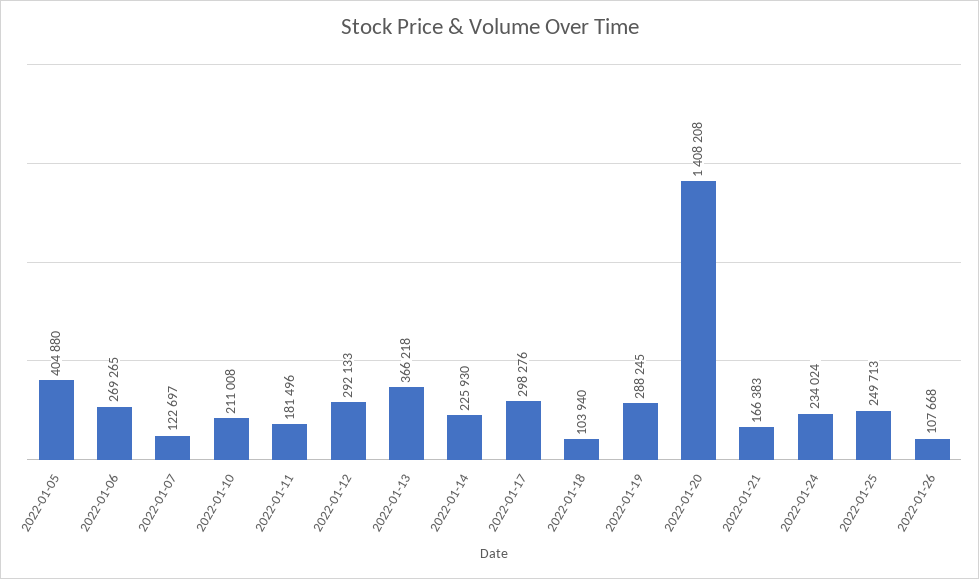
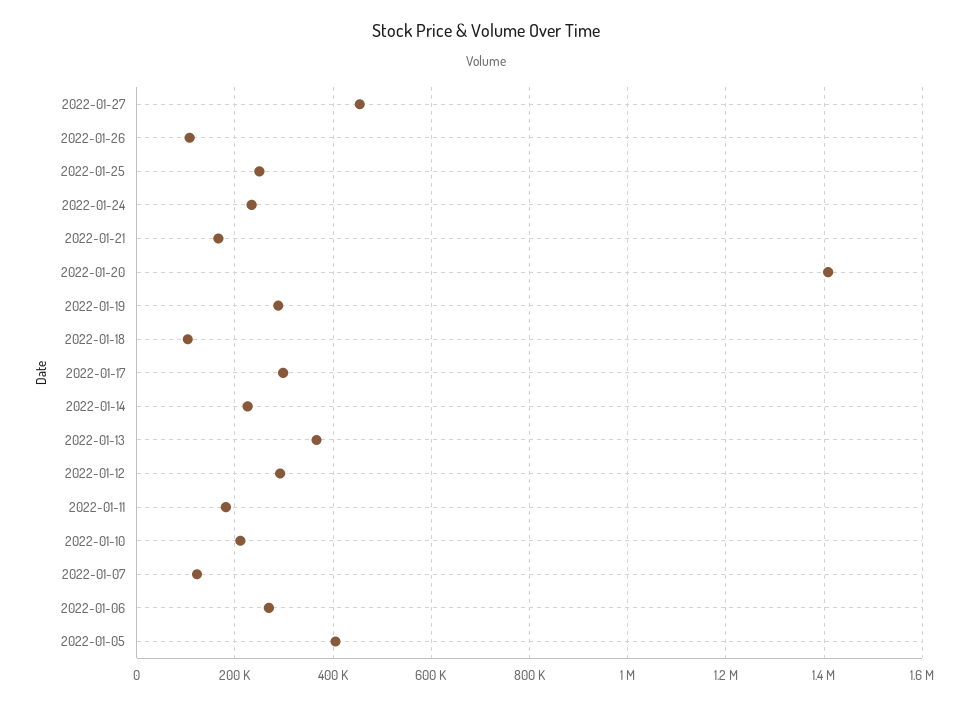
2022-01-27: none -> 460000

